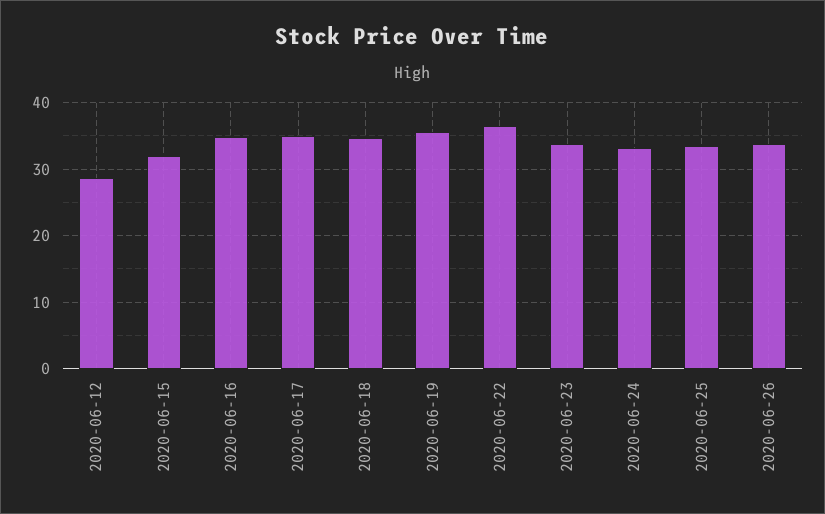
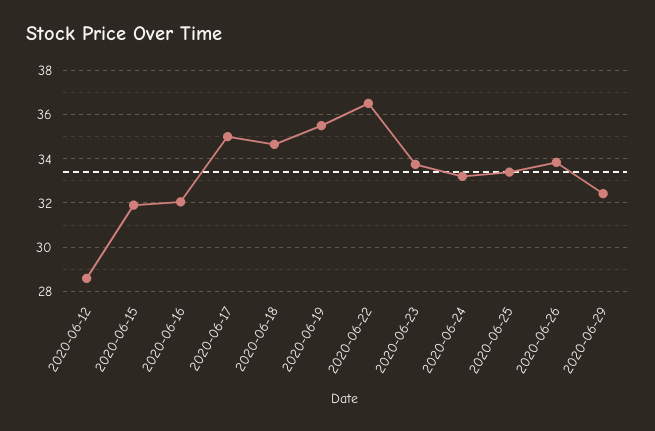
2020-06-16: 35 -> 32
2020-06-29: none -> 32.5

